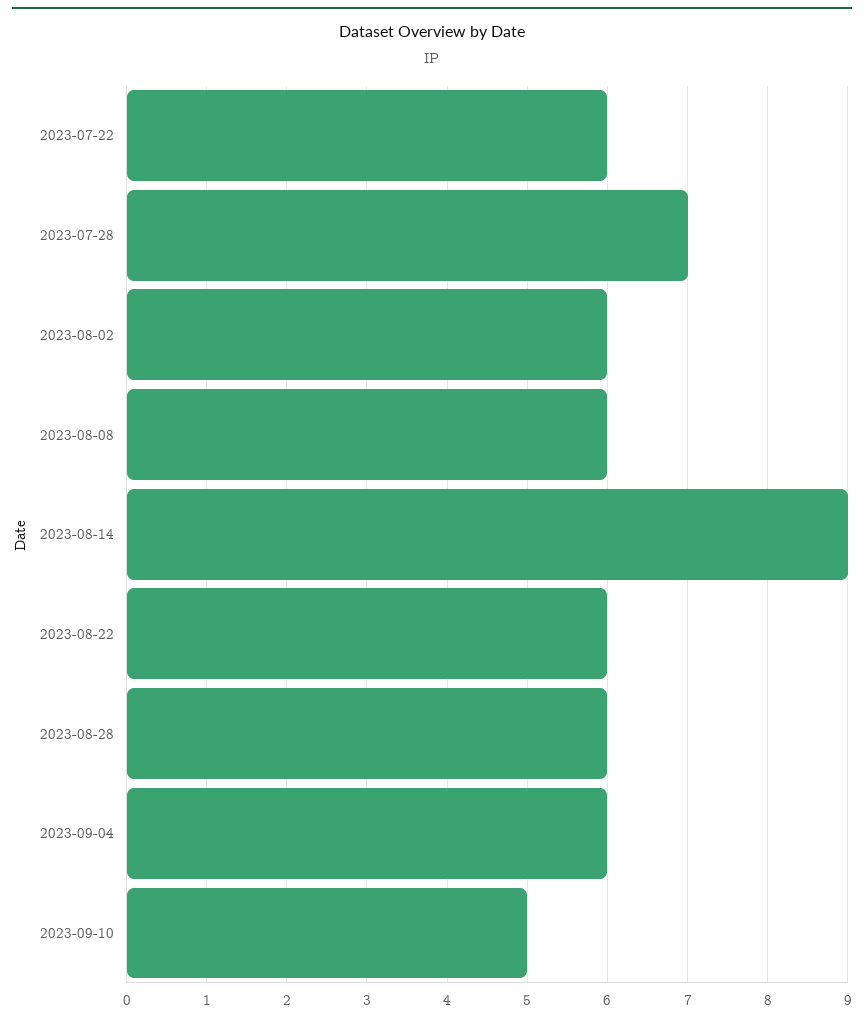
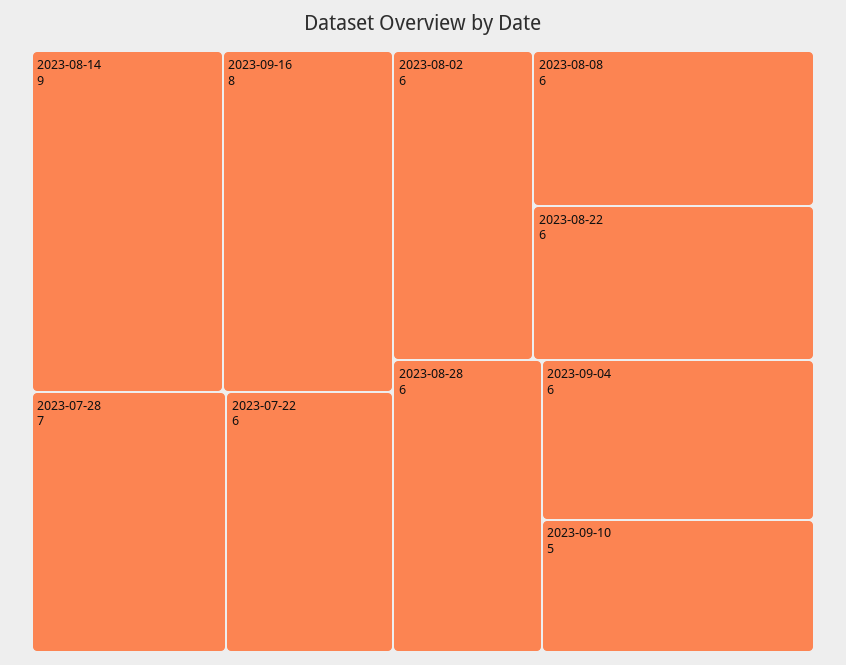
2023-09-16: none -> 8

